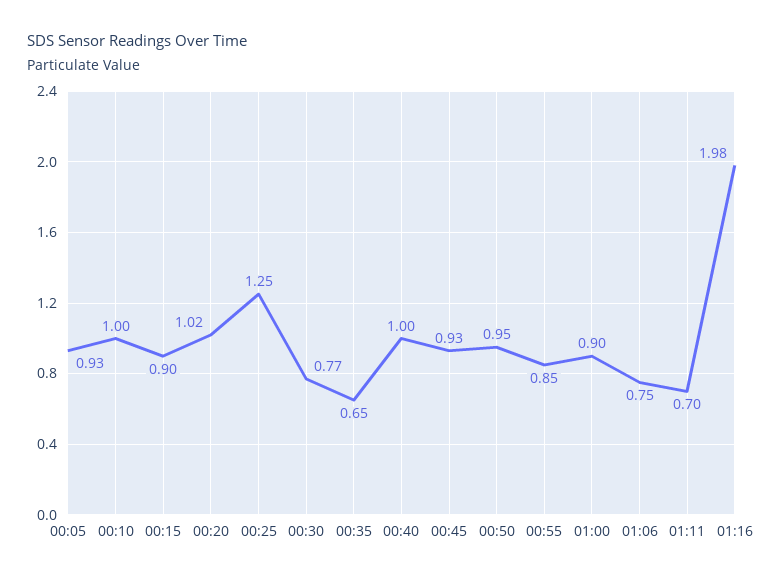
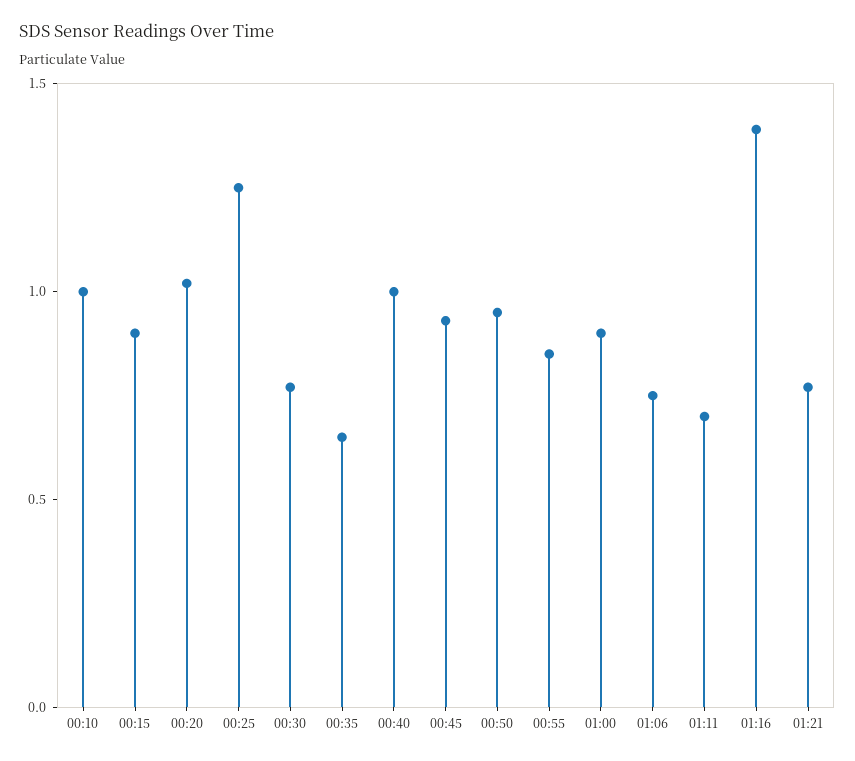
00:05: 0.93 -> none
01:16: 1.98 -> 1.4
01:21: none -> 0.8

